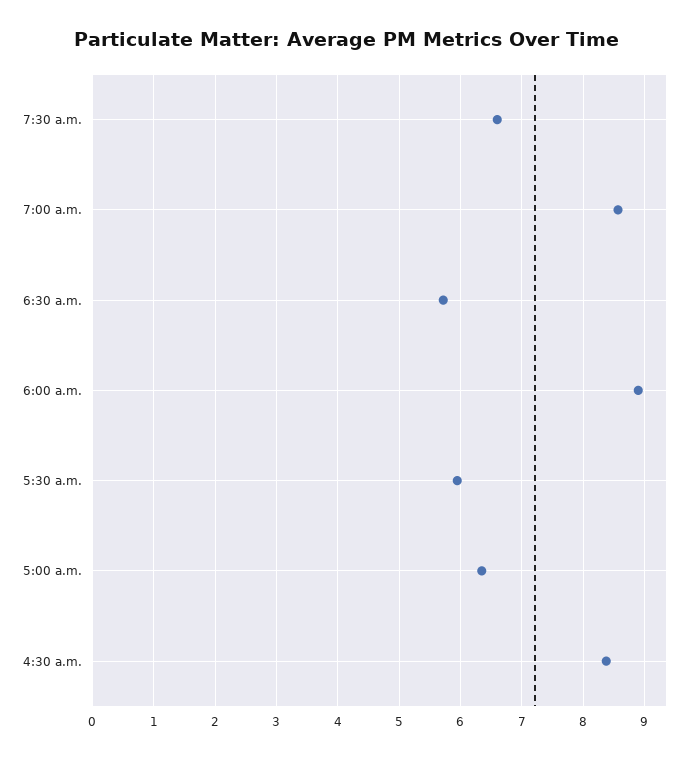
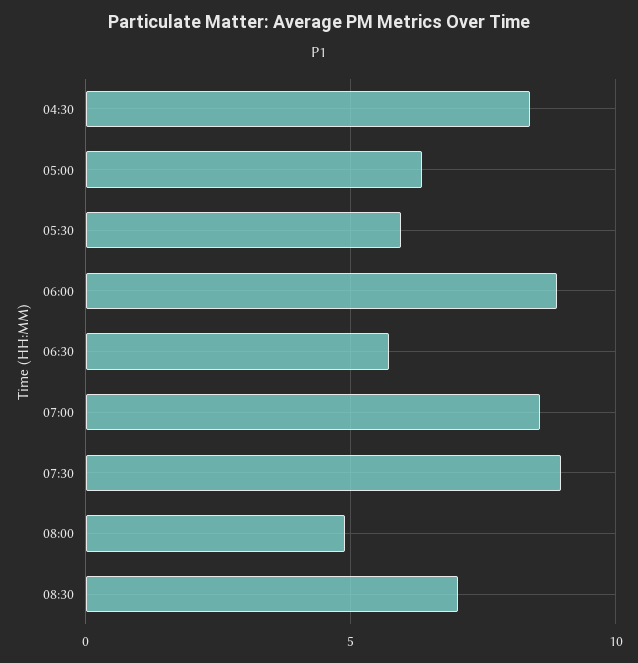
7:30 a.m.: 6.6 -> 9
08:00: none -> 5
08:30: none -> 7

